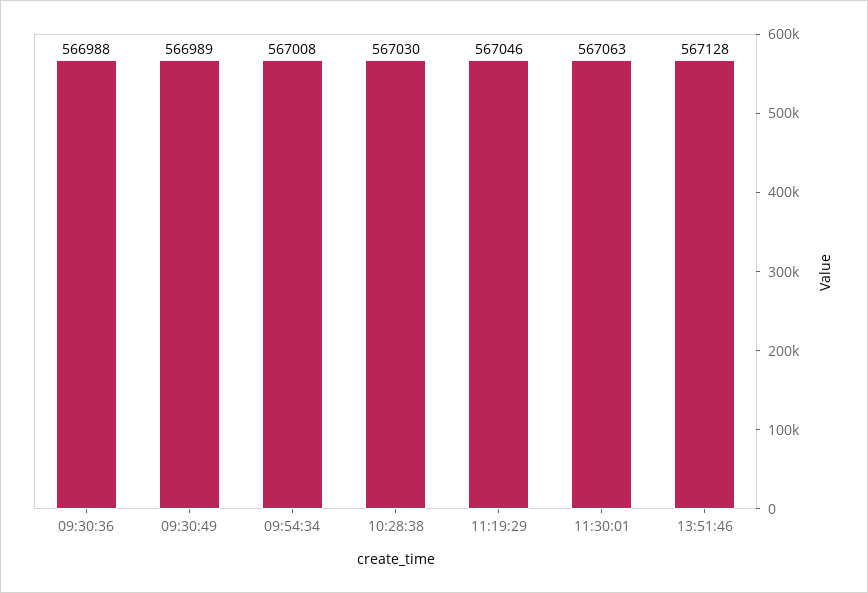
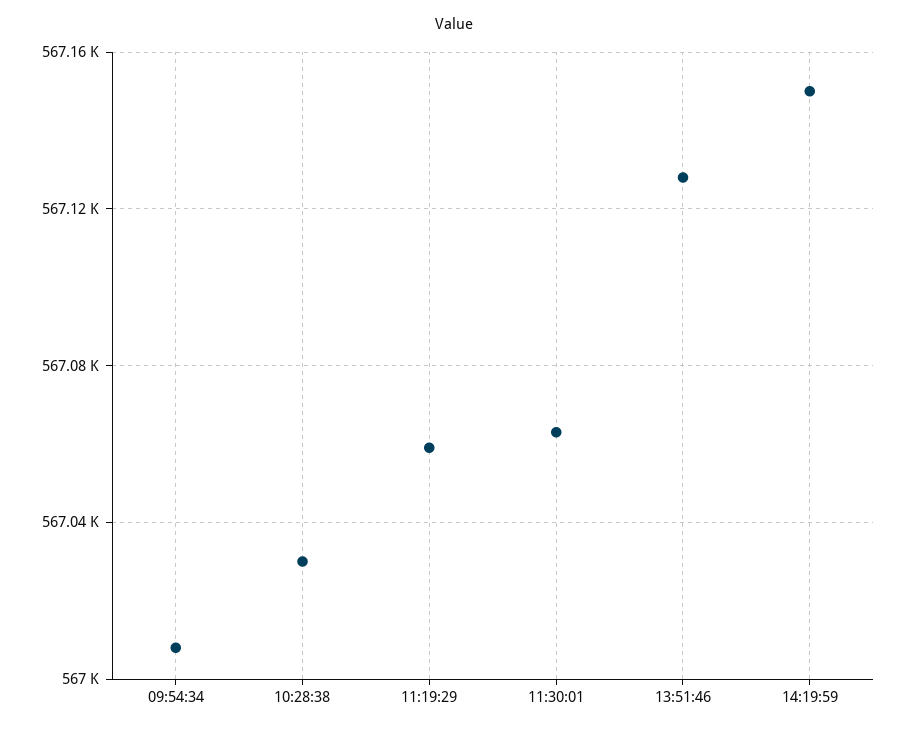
09:30:36: 566988 -> none
09:30:49: 566989 -> none
11:19:29: 567046 -> 567060
14:19:59: none -> 567150

